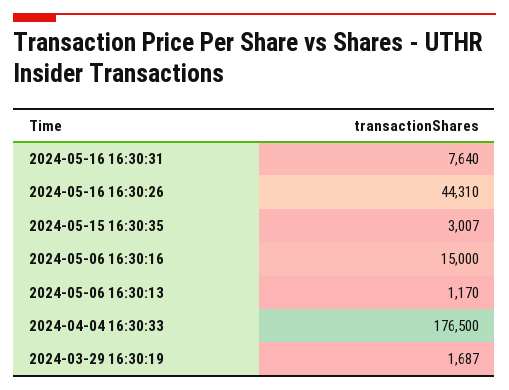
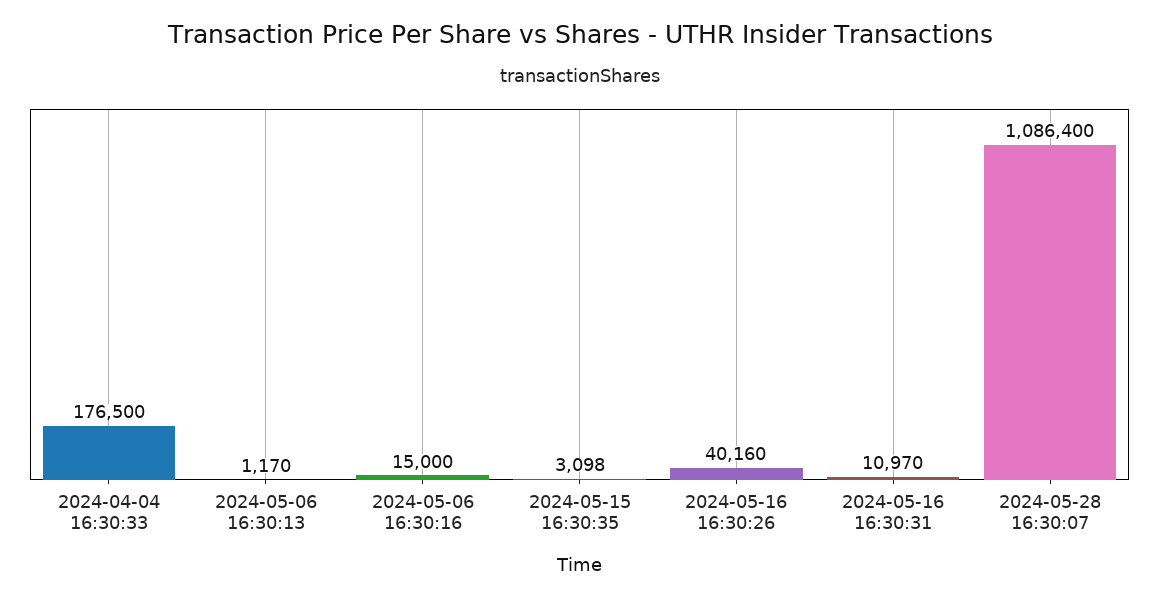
2024-05-16 16:30:31: 7640 -> 10970
2024-05-16 16:30:26: 44310 -> 40160
2024-05-15 16:30:35: 3007 -> 3098
2024-03-29 16:30:19: 1687 -> none
2024-05-28 16:30:07: none -> 1086400

